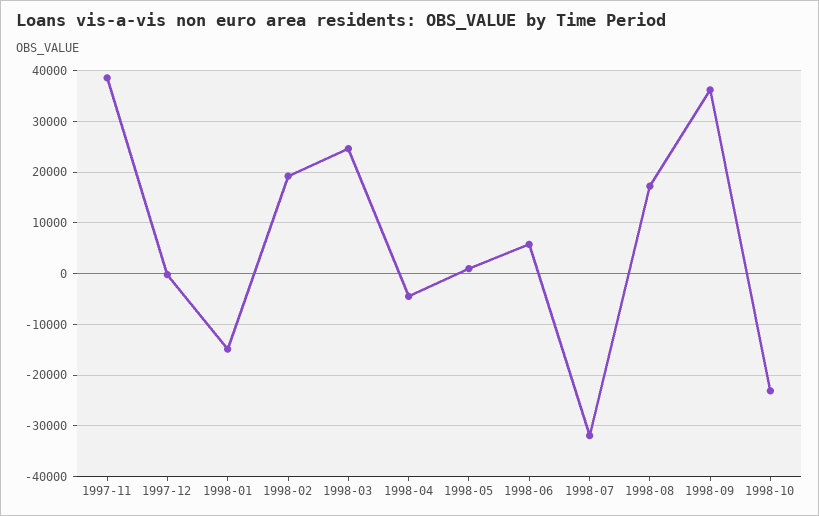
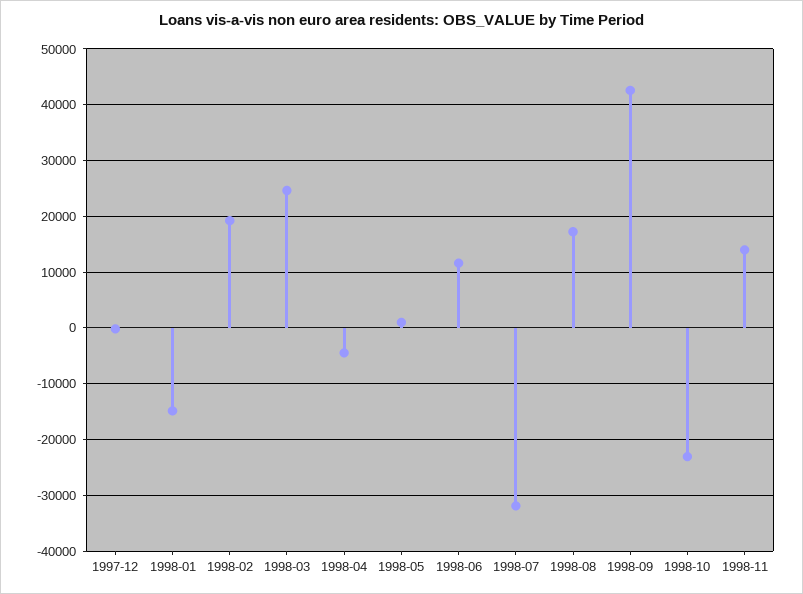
1997-11: 38000 -> none
1998-06: 6000 -> 12000
1998-09: 36000 -> 42000
1998-11: none -> 14000

